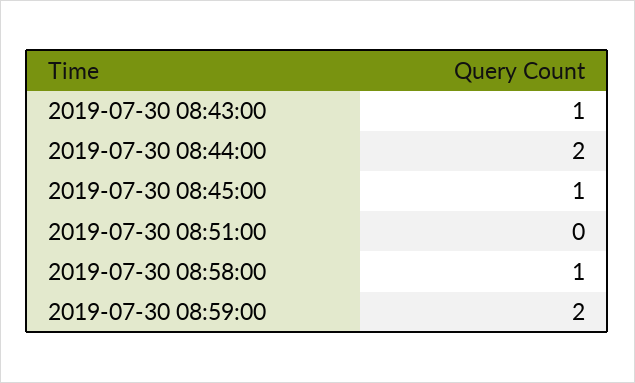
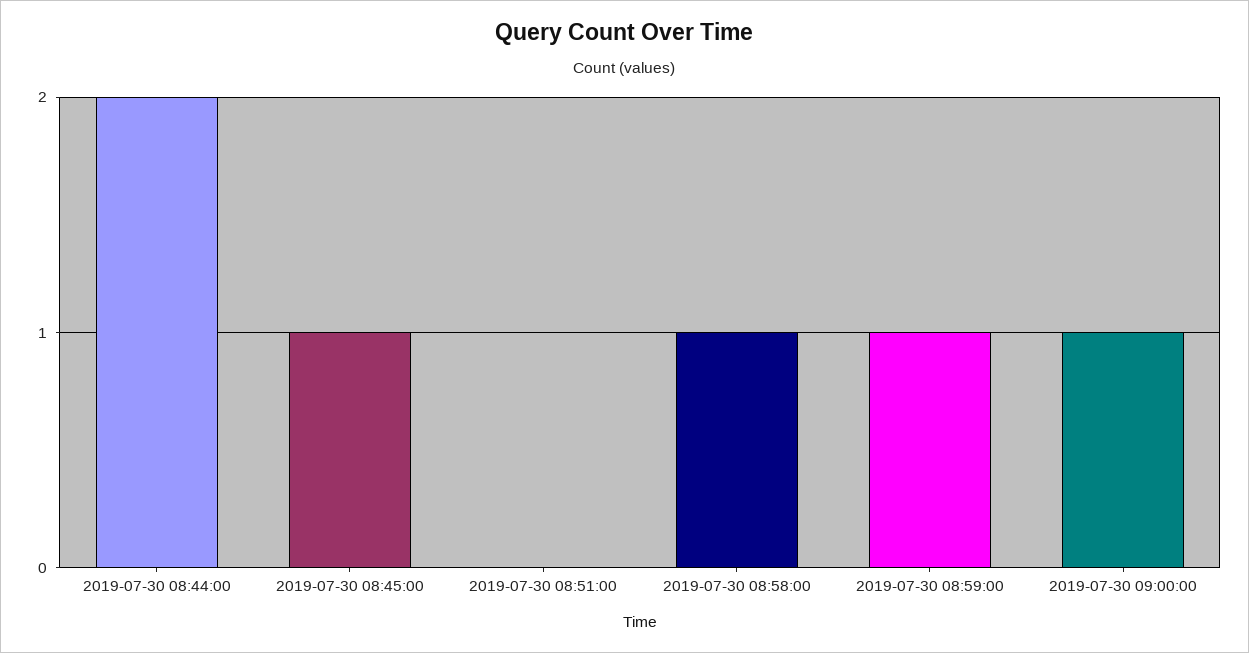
2019-07-30 08:43:00: 1 -> none
2019-07-30 08:59:00: 2 -> 1
2019-07-30 09:00:00: none -> 1

